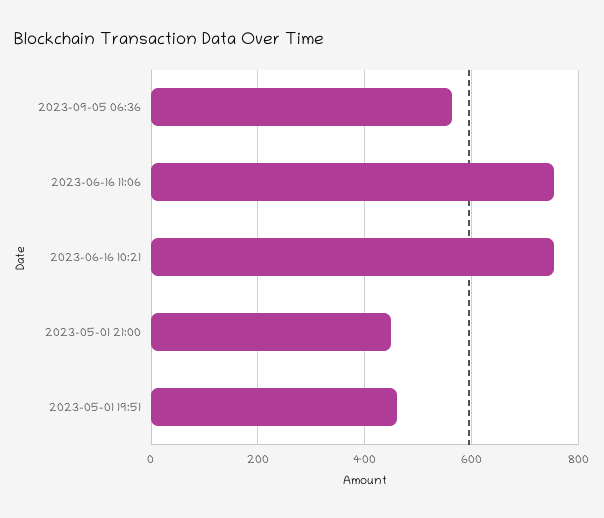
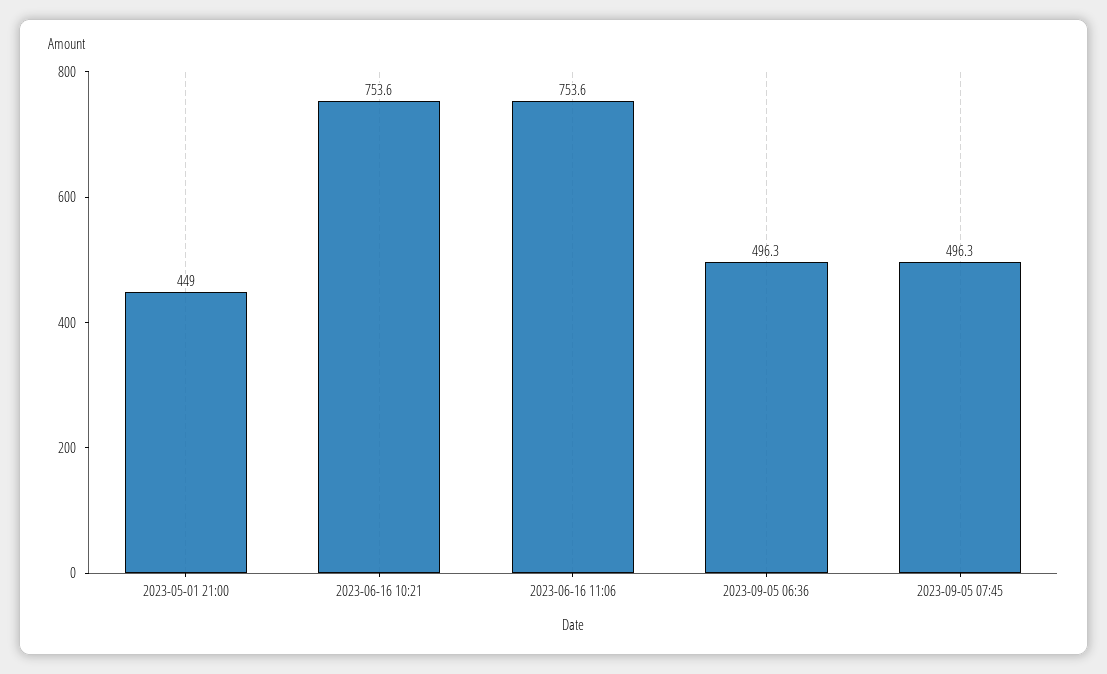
2023-09-05 06:36: 560 -> 496.3
2023-05-01 19:51: 460 -> none
2023-09-05 07:45: none -> 496.3

